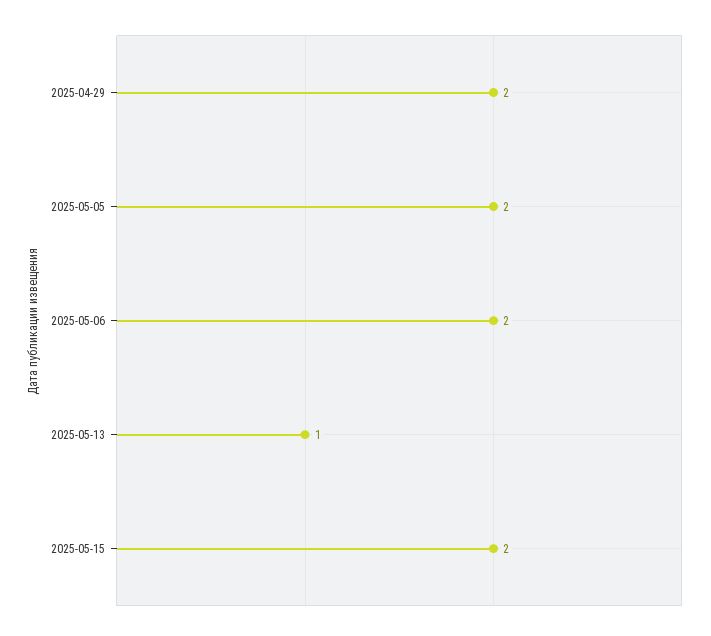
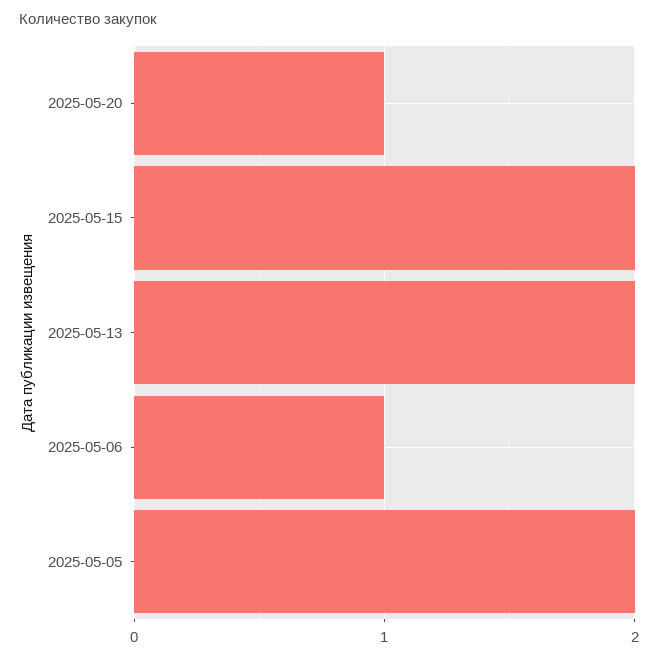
2025-04-29: 2 -> none
2025-05-06: 2 -> 1
2025-05-13: 1 -> 2
2025-05-20: none -> 1

